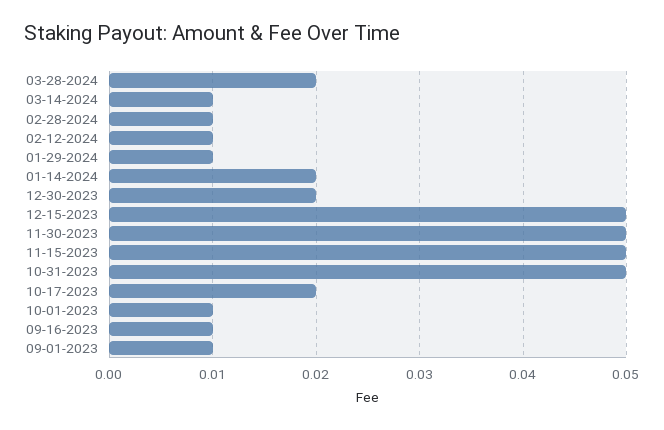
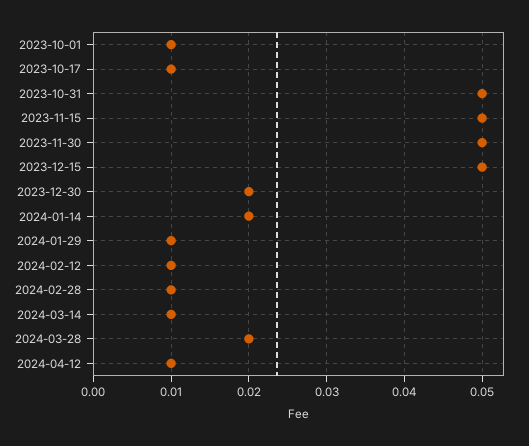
10-17-2023: 0.02 -> 0.01
09-16-2023: 0.01 -> none
09-01-2023: 0.01 -> none
2024-04-12: none -> 0.01

